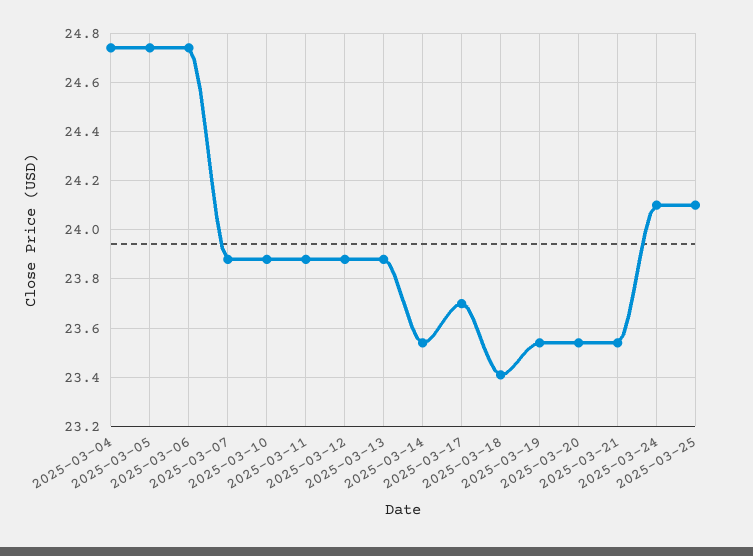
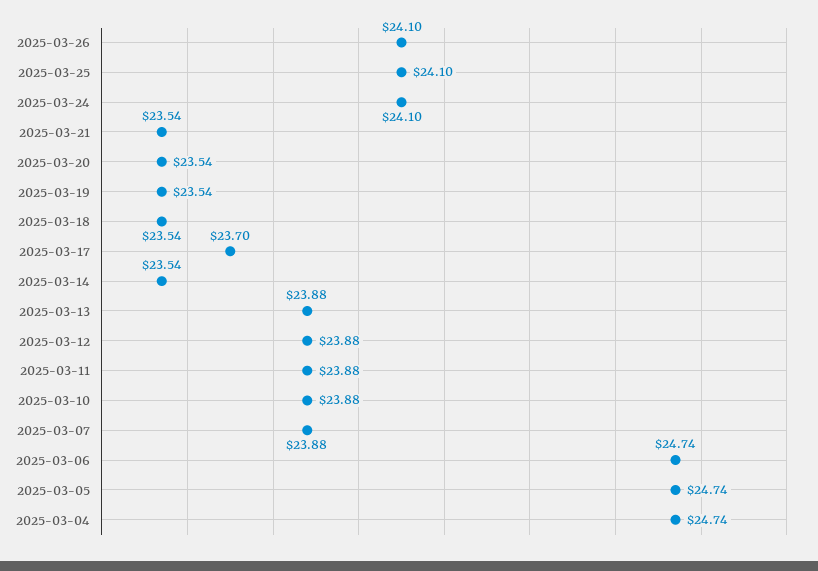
2025-03-18: 23.4 -> 23.54
2025-03-26: none -> 24.1

